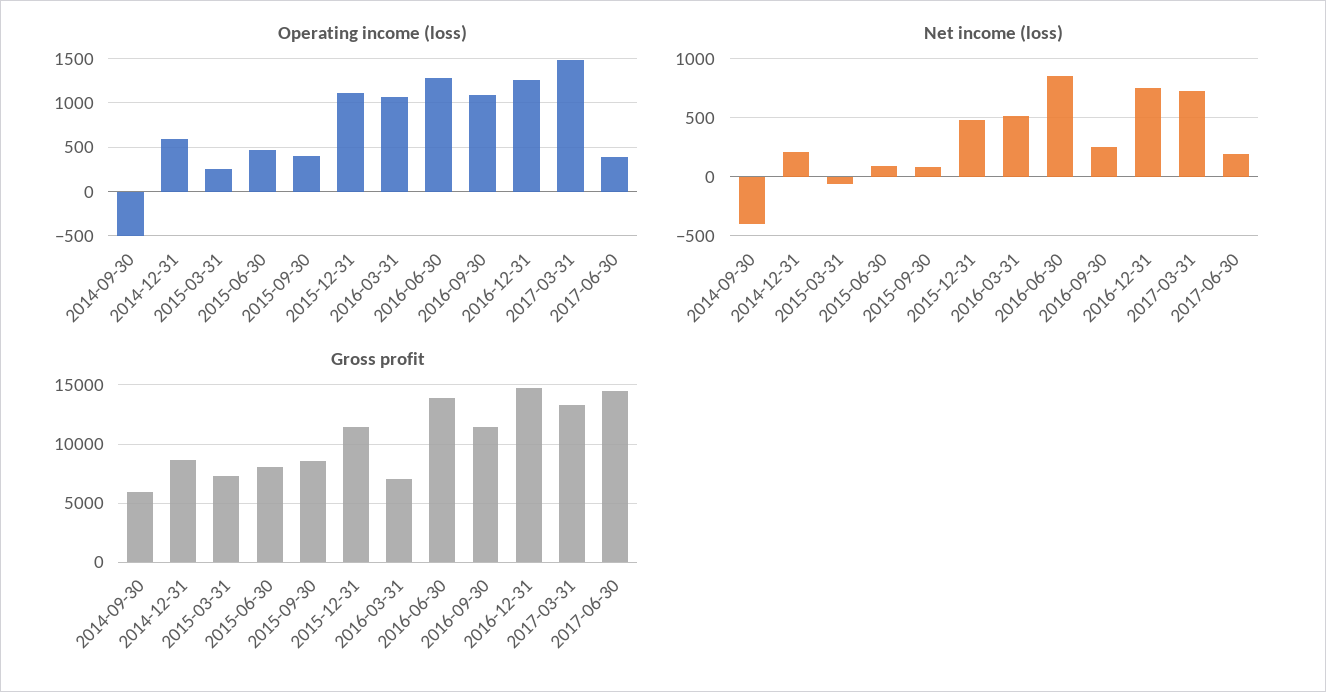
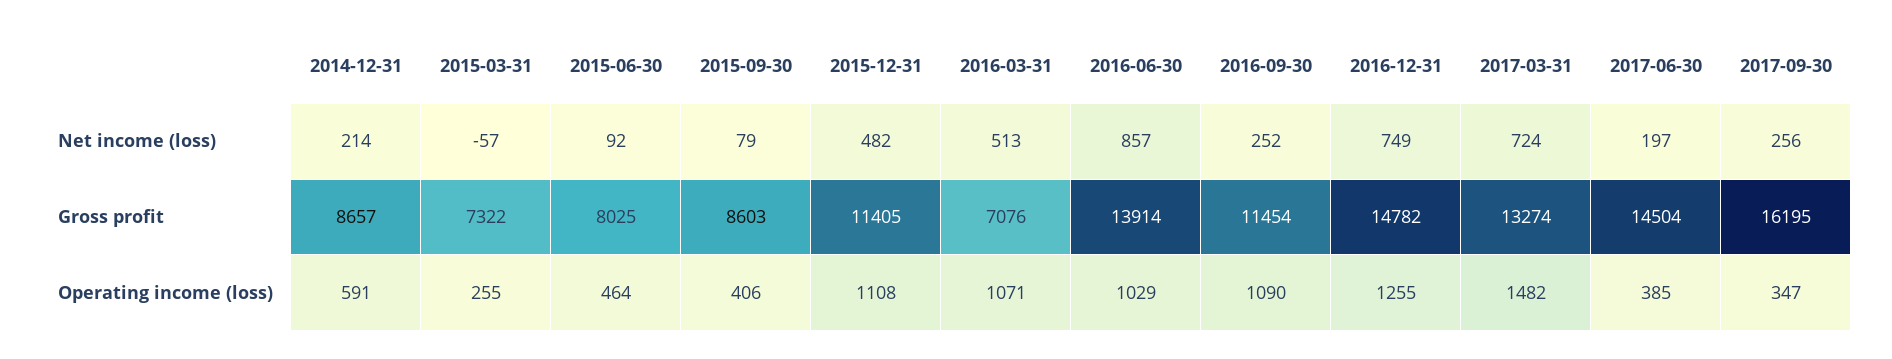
Operating income (loss), 2014-09-30: -500 -> none
Operating income (loss), 2016-06-30: 1300 -> 1029
Net income (loss), 2014-09-30: -400 -> none
Gross profit, 2014-09-30: 6000 -> none
Net income (loss), 2017-09-30: none -> 256
Gross profit, 2017-09-30: none -> 16195
Operating income (loss), 2017-09-30: none -> 347

